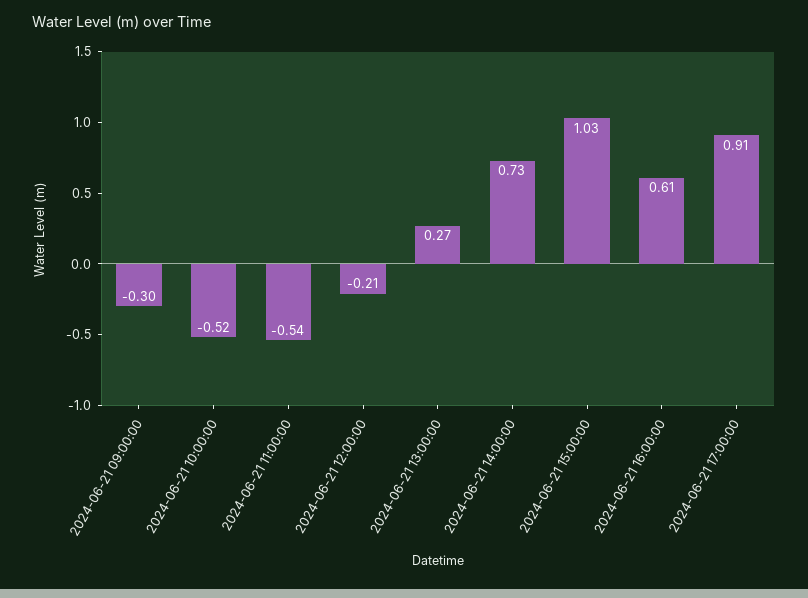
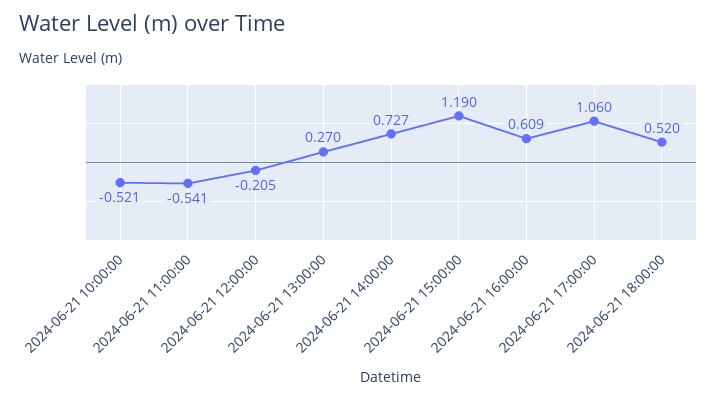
2024-06-21 09:00:00: -0.3 -> none
2024-06-21 15:00:00: 1.03 -> 1.19
2024-06-21 17:00:00: 0.91 -> 1.06
2024-06-21 18:00:00: none -> 0.52

